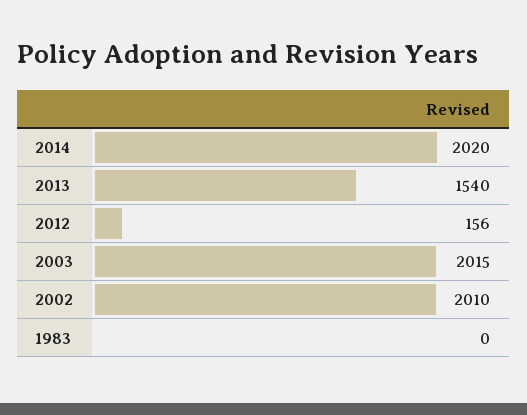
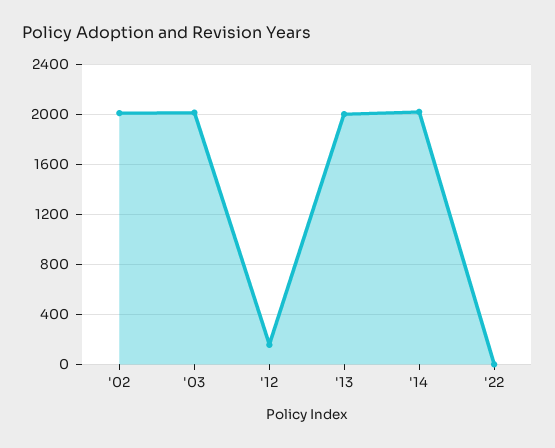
2013: 1540 -> 2000
1983: 0 -> none
'22: none -> 0

